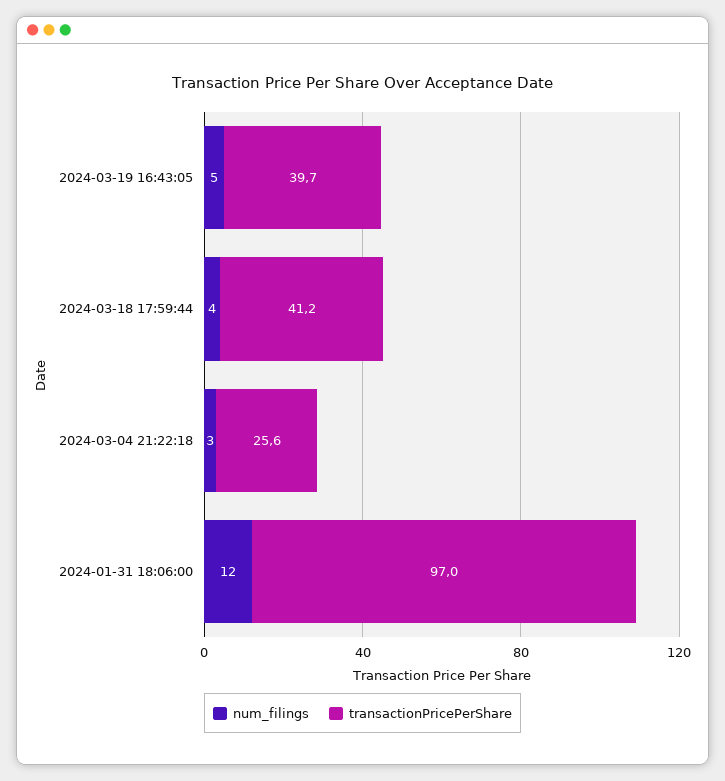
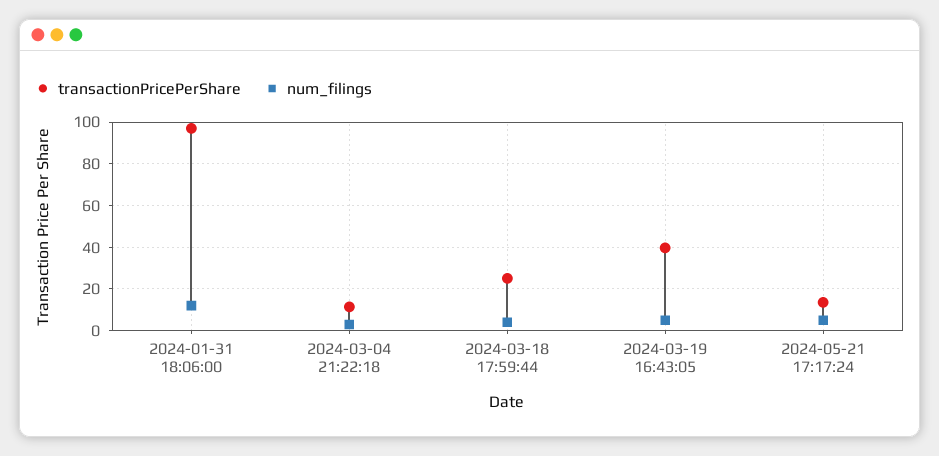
transactionPricePerShare, 2024-03-18 17:59:44: 41.2 -> 25
transactionPricePerShare, 2024-03-04 21:22:18: 25.6 -> 10
transactionPricePerShare, 2024-05-21 17:17:24: none -> 15
num_filings, 2024-05-21 17:17:24: none -> 5

